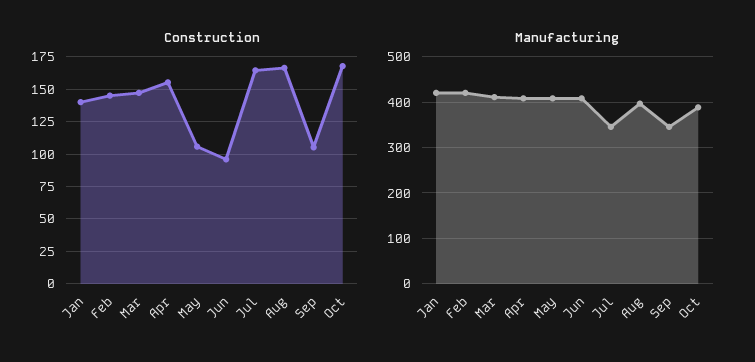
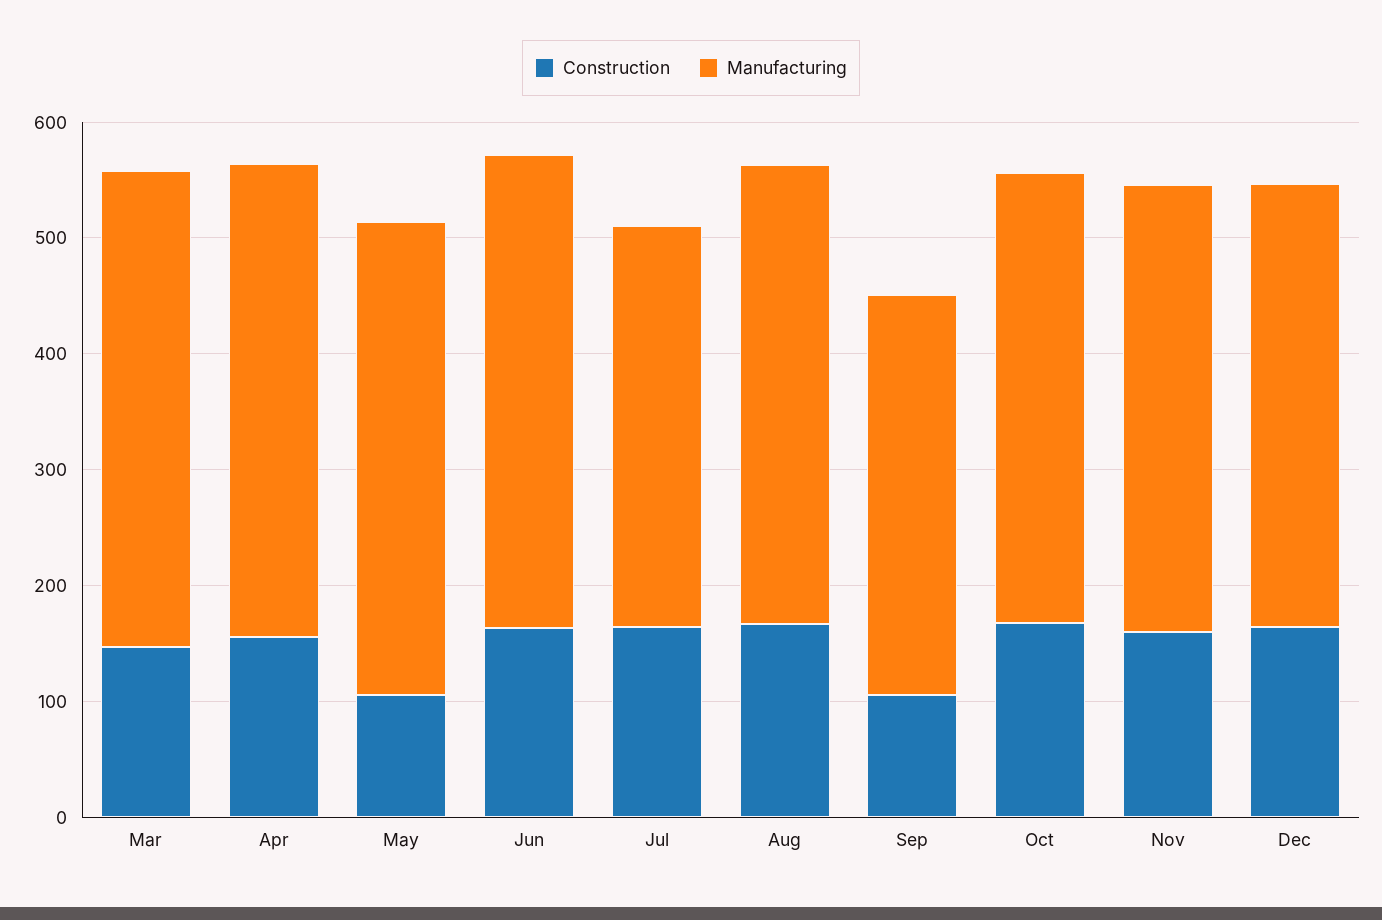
Construction, Jan: 140 -> none
Construction, Feb: 145 -> none
Construction, Jun: 95 -> 160
Manufacturing, Jan: 420 -> none
Manufacturing, Feb: 420 -> none
Construction, Nov: none -> 160
Manufacturing, Nov: none -> 380
Construction, Dec: none -> 160
Manufacturing, Dec: none -> 380

